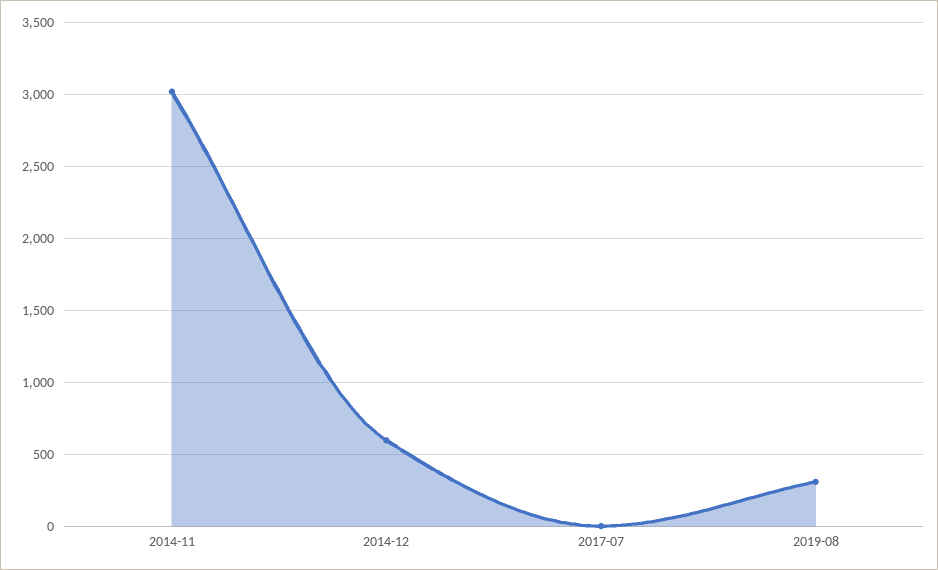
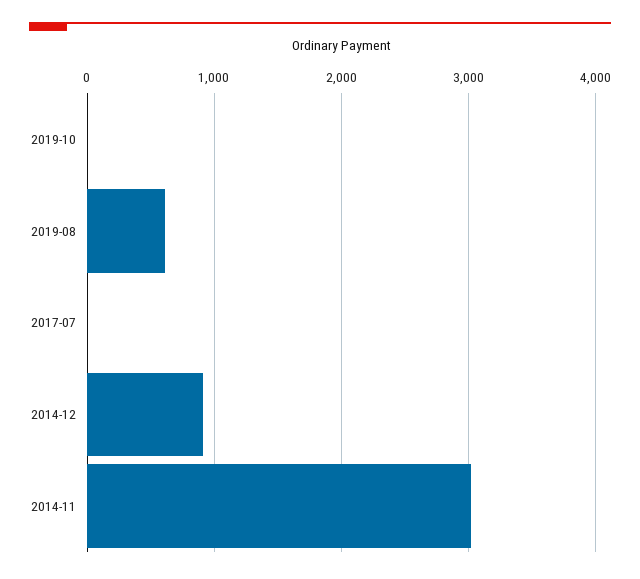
2014-12: 600 -> 900
2019-08: 300 -> 600
2019-10: none -> 0

